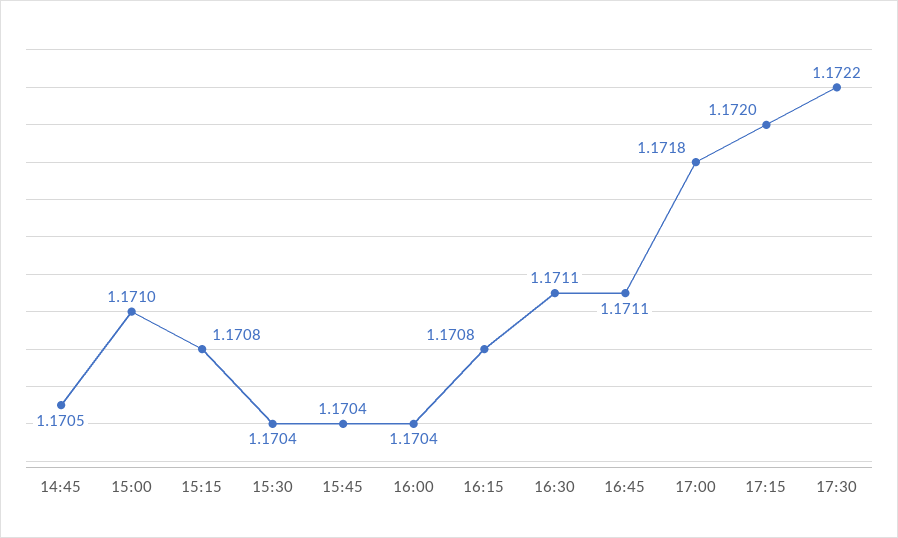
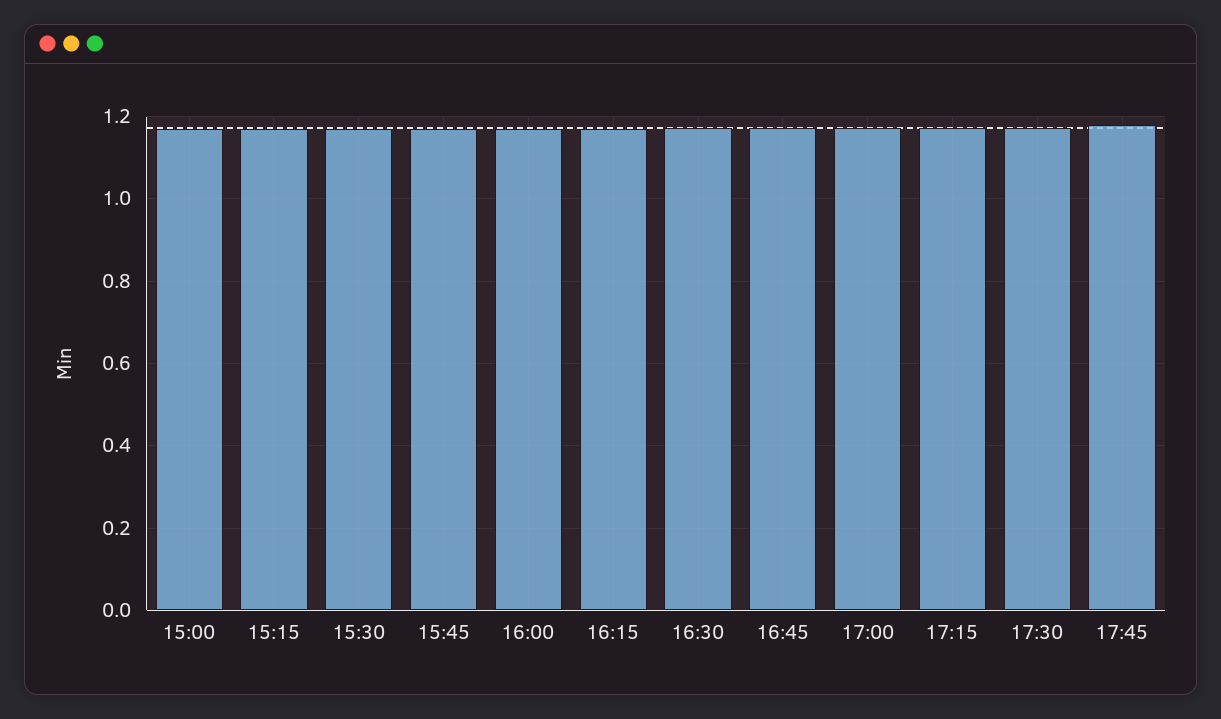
14:45: 1.1705 -> none
17:45: none -> 1.18

